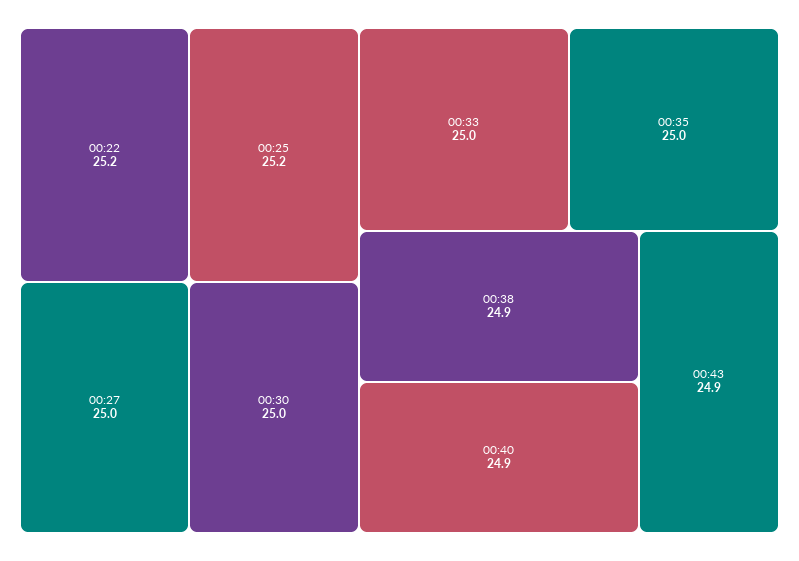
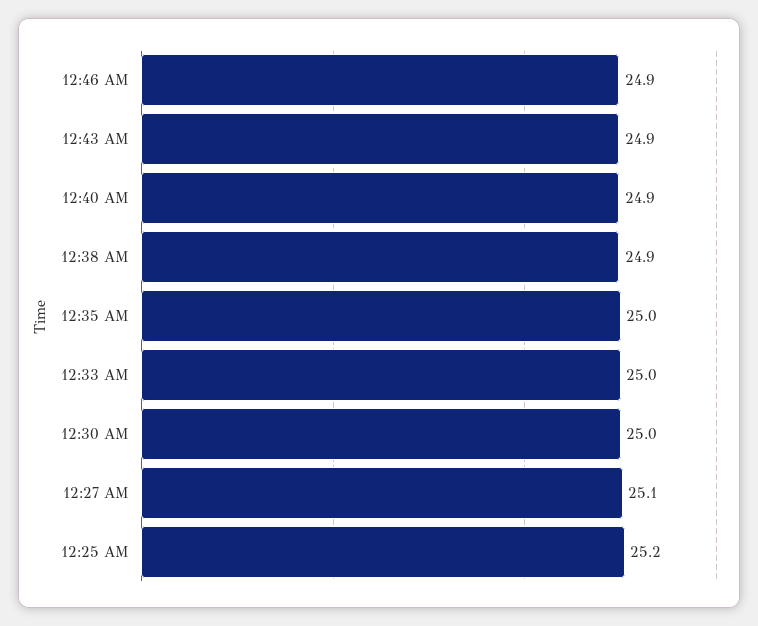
00:22: 25.2 -> none
00:27: 25 -> 25.1
12:46 AM: none -> 24.9

